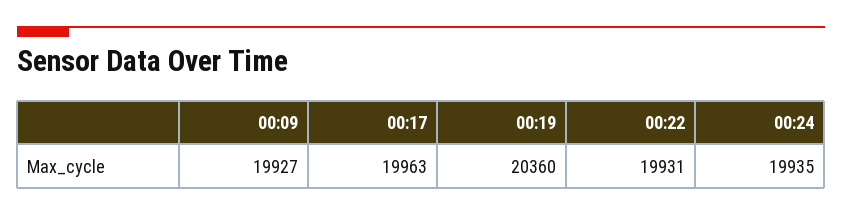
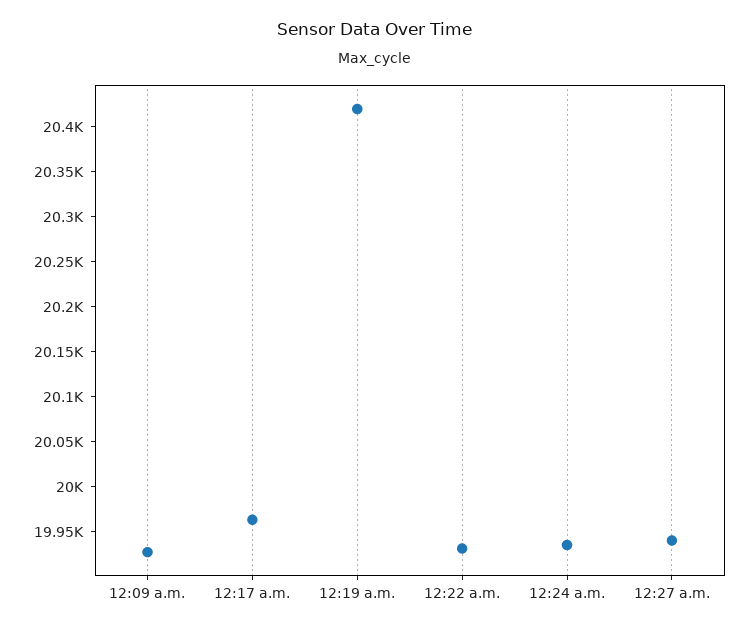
00:19: 20360 -> 20420
12:27 a.m.: none -> 19940

